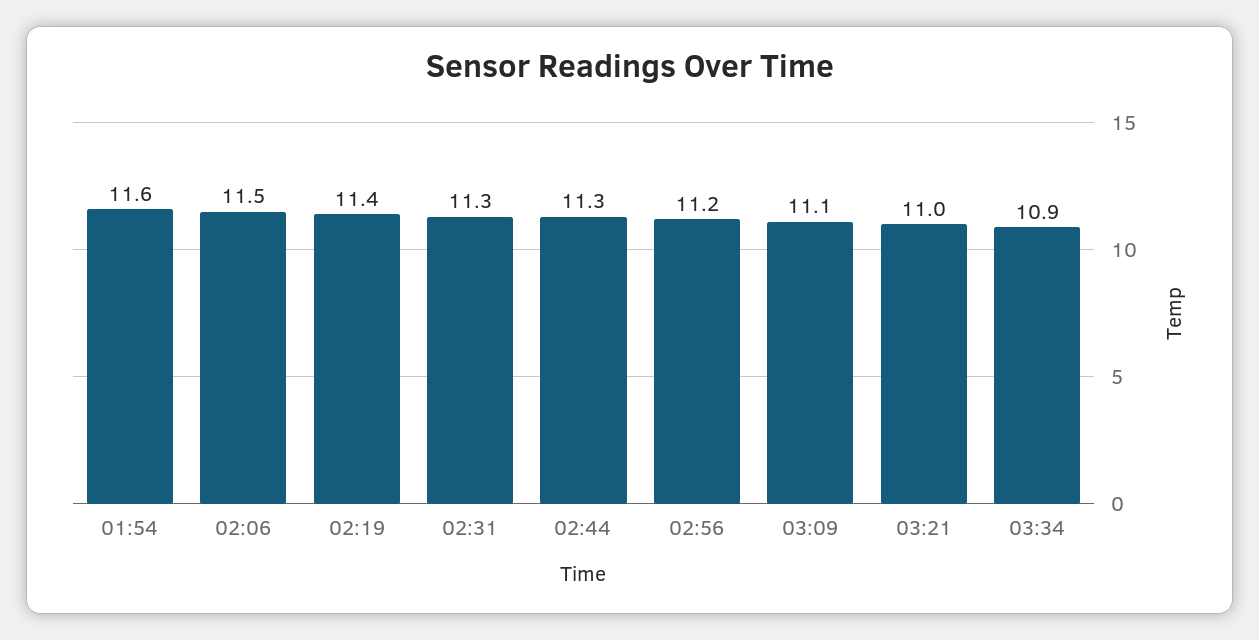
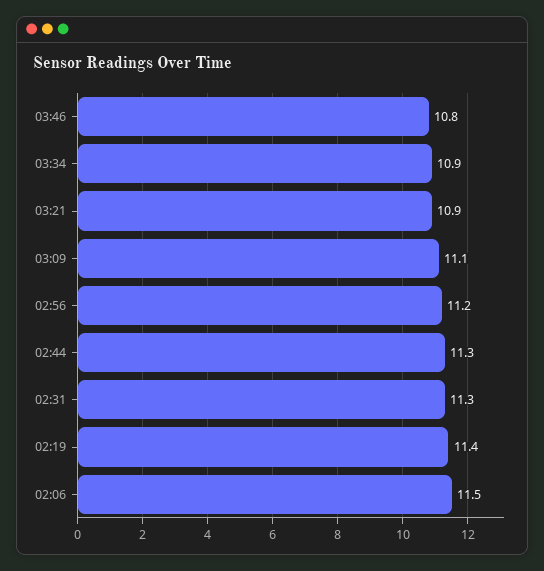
01:54: 11.6 -> none
03:21: 11 -> 10.9
03:46: none -> 10.8

